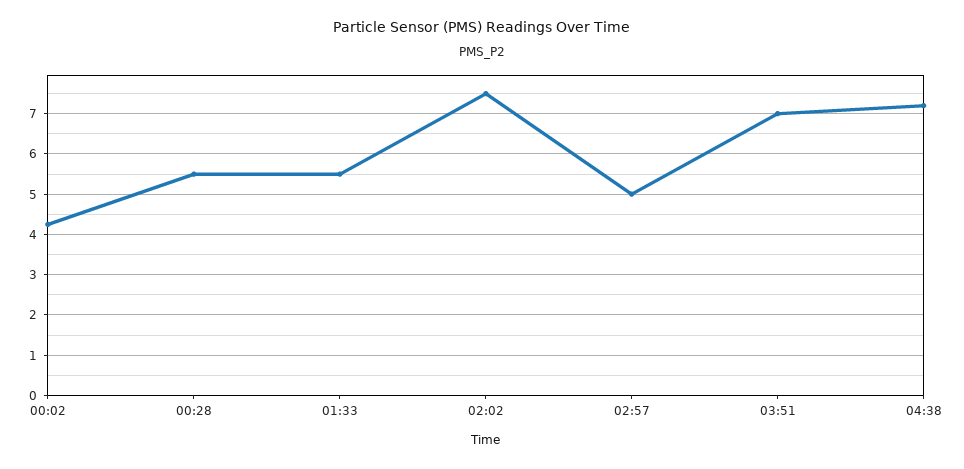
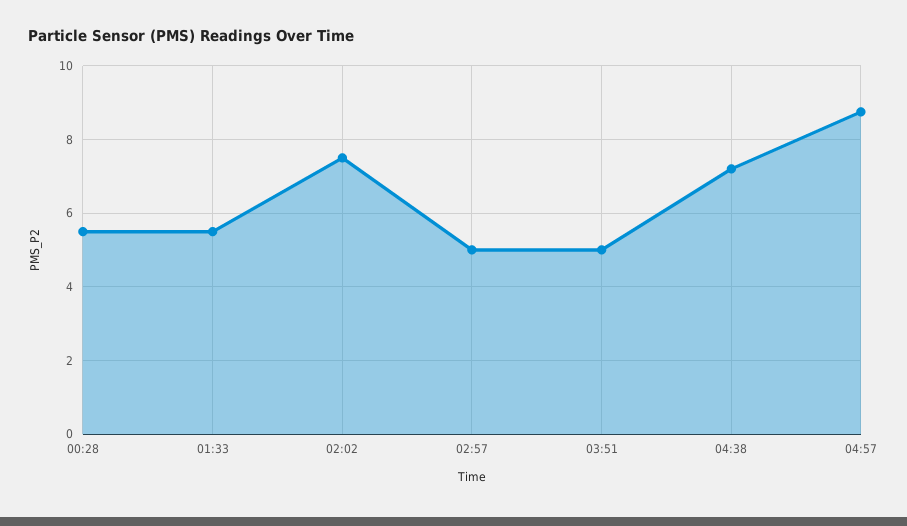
00:02: 4.2 -> none
03:51: 7 -> 5
04:57: none -> 8.8

